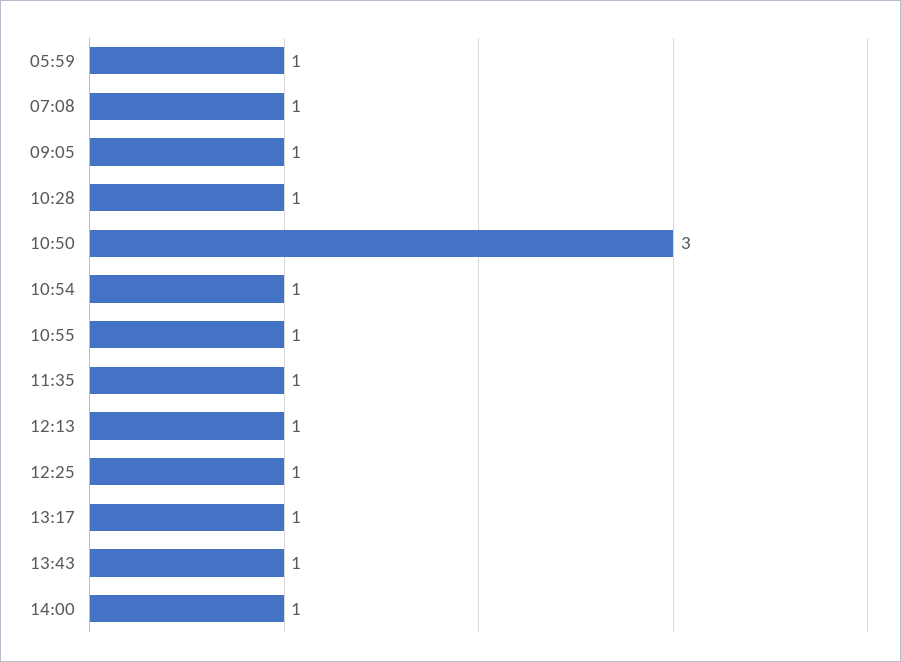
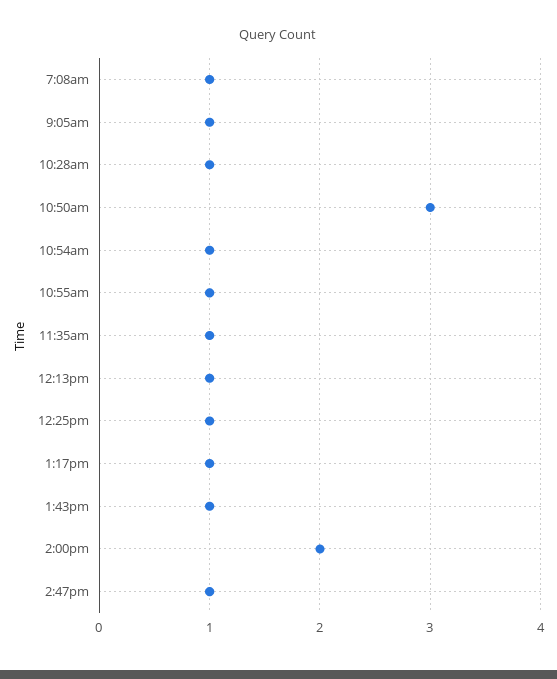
05:59: 1 -> none
14:00: 1 -> 2
2:47pm: none -> 1

